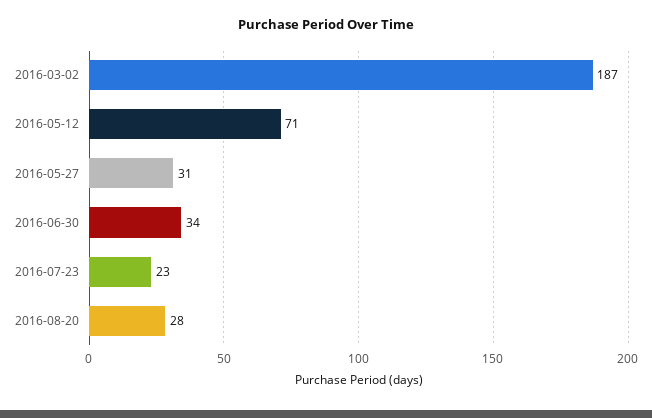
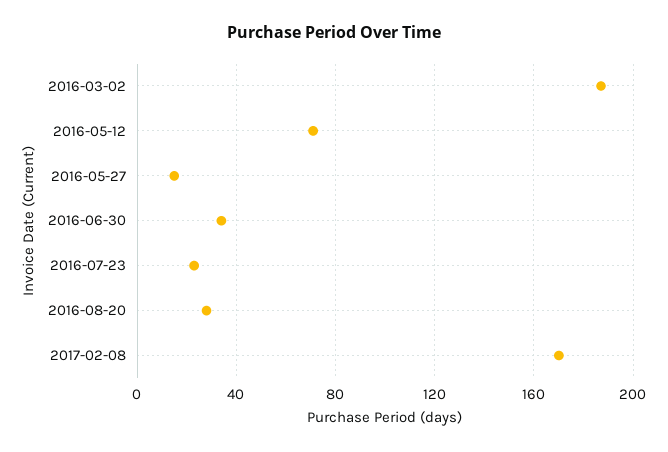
2016-05-27: 31 -> 15
2017-02-08: none -> 170

